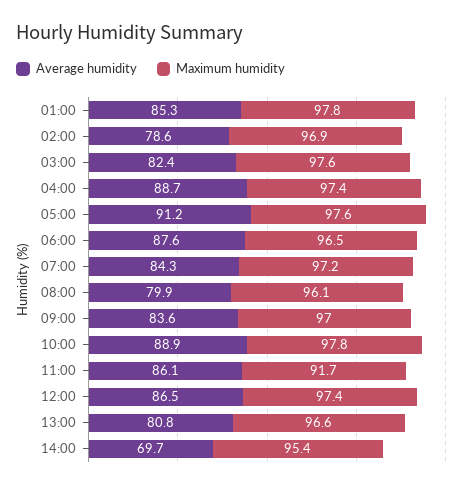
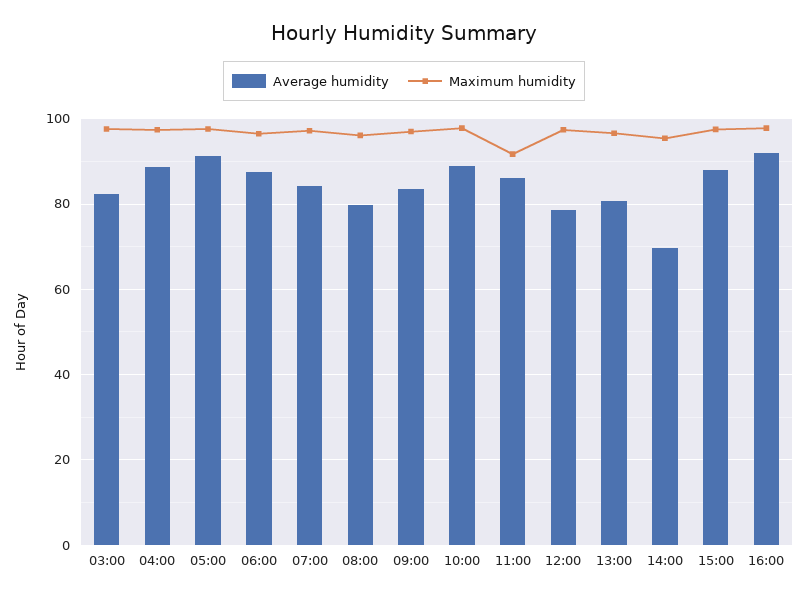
Average humidity, 01:00: 85.3 -> none
Maximum humidity, 01:00: 97.8 -> none
Average humidity, 02:00: 78.6 -> none
Maximum humidity, 02:00: 96.9 -> none
Average humidity, 12:00: 86.5 -> 78
Average humidity, 15:00: none -> 88
Maximum humidity, 15:00: none -> 98
Average humidity, 16:00: none -> 92
Maximum humidity, 16:00: none -> 98

